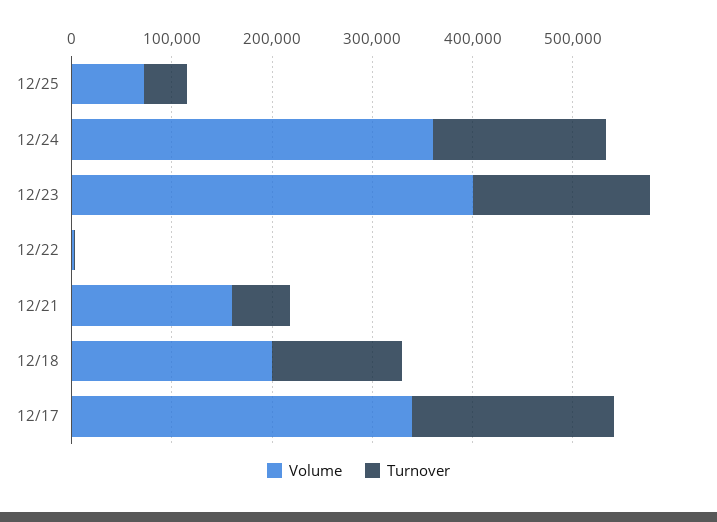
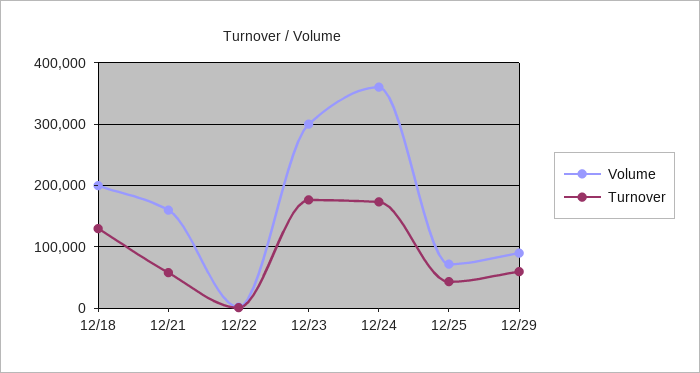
Volume, 12/23: 400000 -> 300000
Volume, 12/17: 340000 -> none
Turnover, 12/17: 200000 -> none
Volume, 12/29: none -> 90000
Turnover, 12/29: none -> 60000

